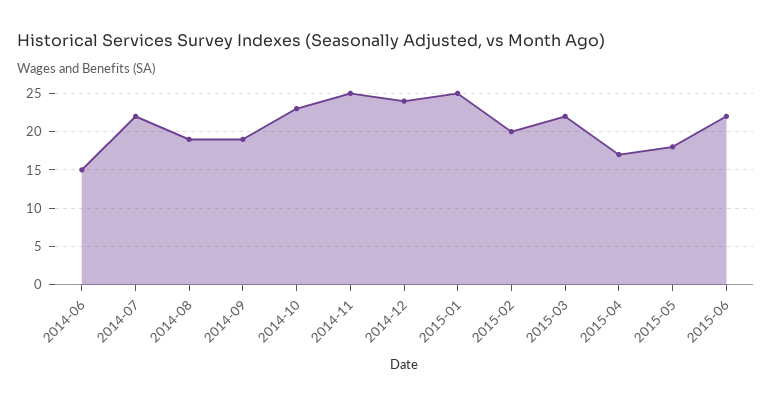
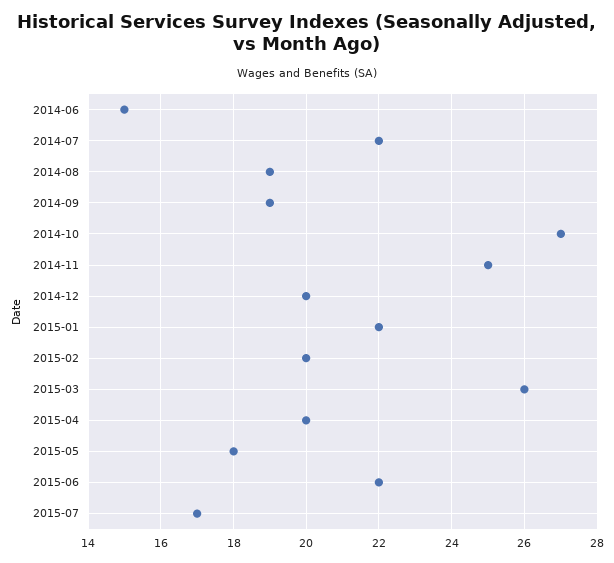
2014-10: 23 -> 27
2014-12: 24 -> 20
2015-01: 25 -> 22
2015-03: 22 -> 26
2015-04: 17 -> 20
2015-07: none -> 17

